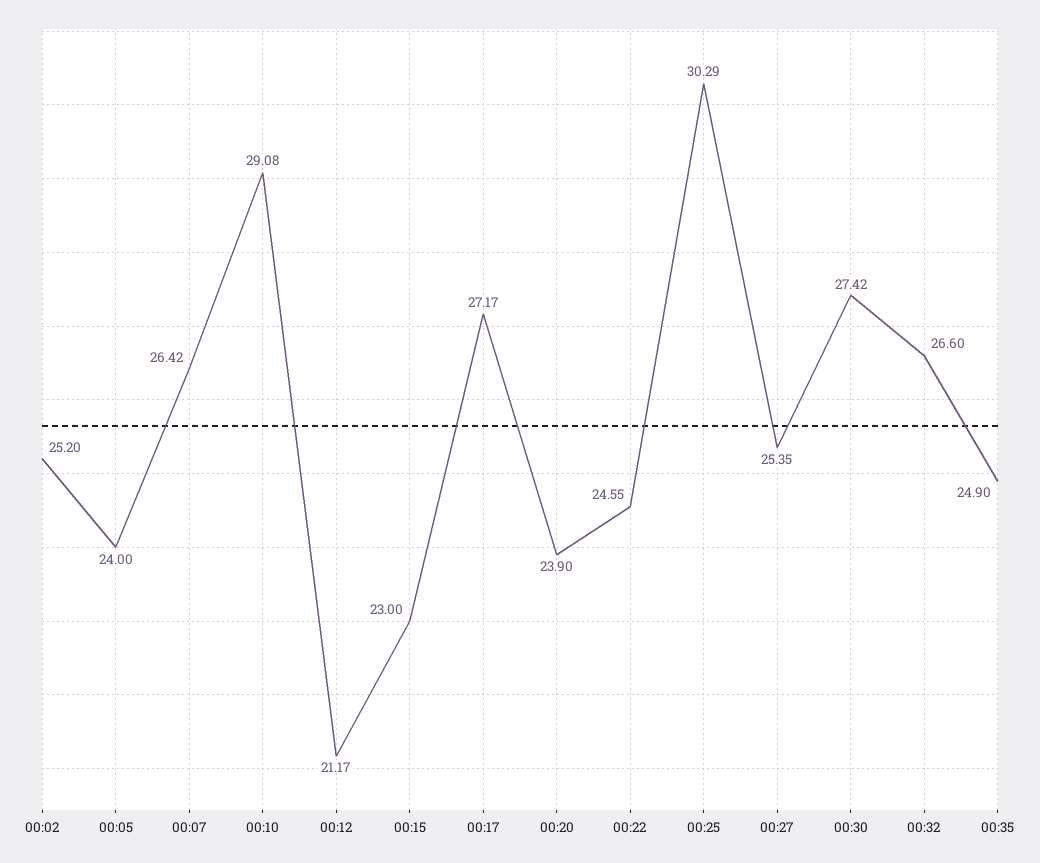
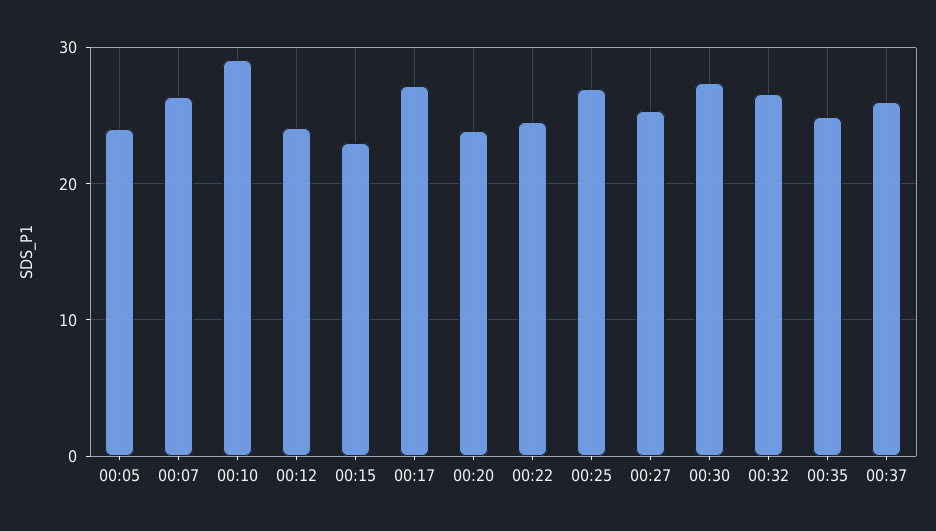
00:02: 25.2 -> none
00:12: 21.17 -> 24
00:25: 30.29 -> 27
00:37: none -> 26

